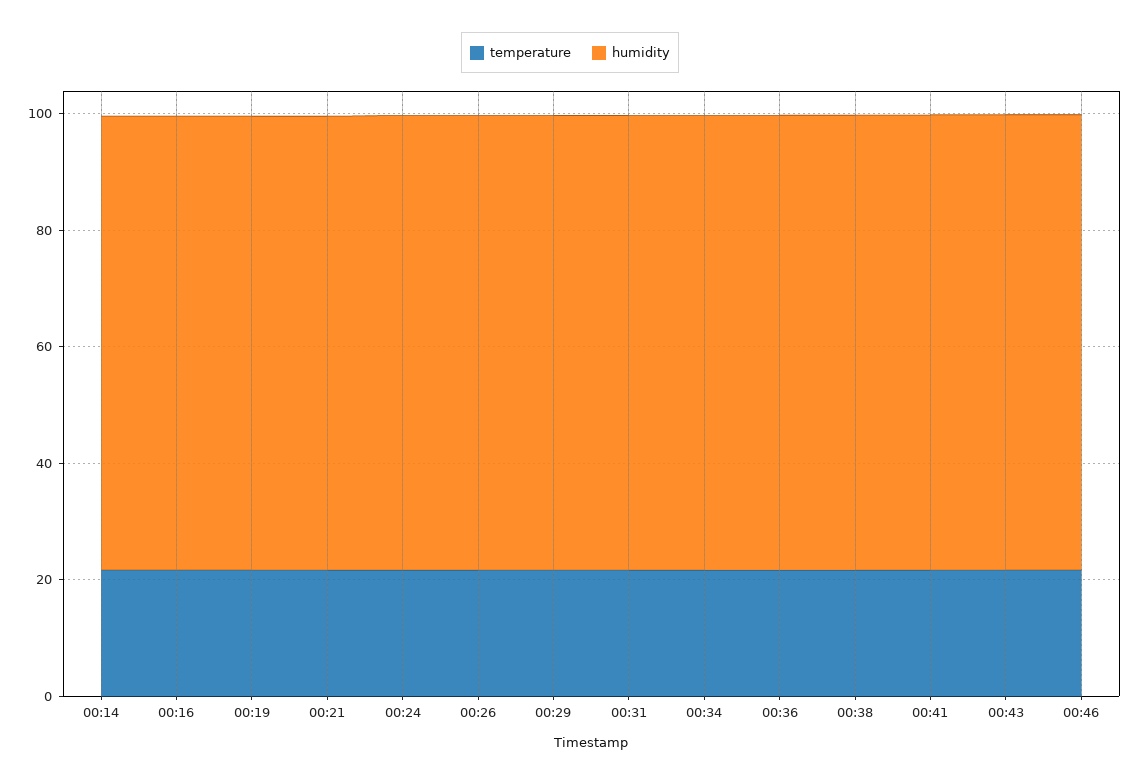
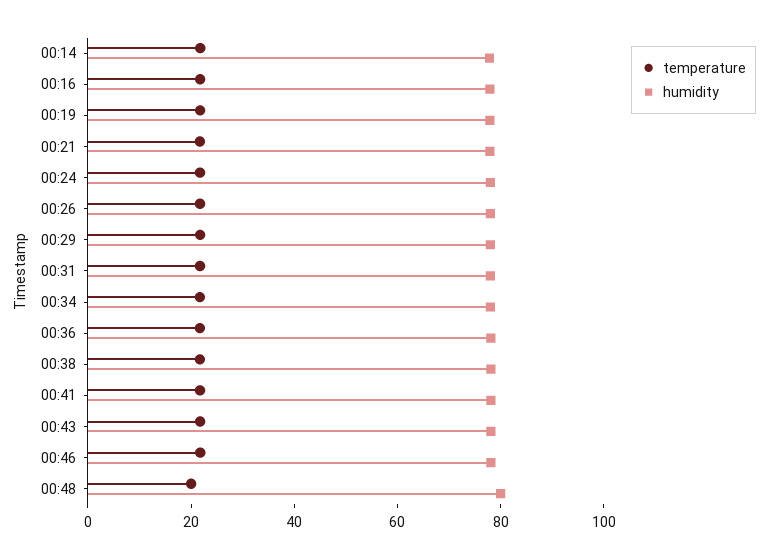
temperature, 00:48: none -> 20
humidity, 00:48: none -> 80

